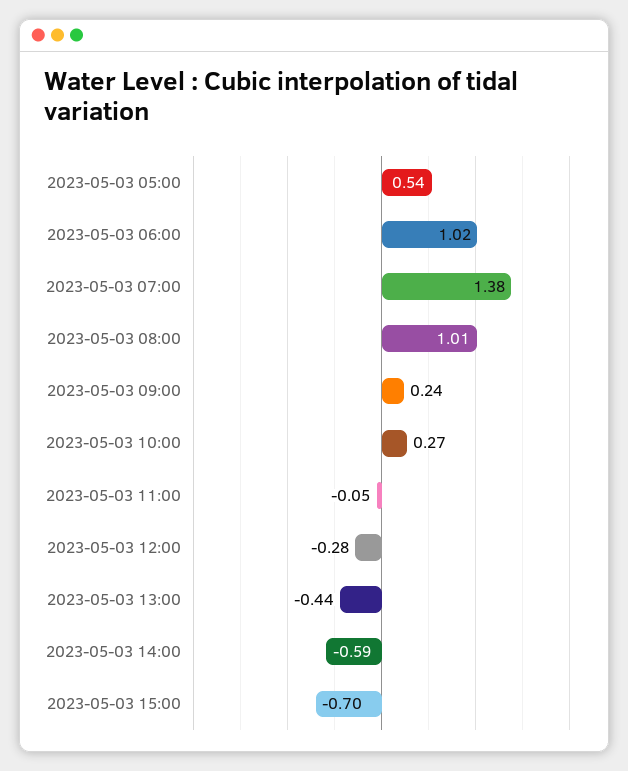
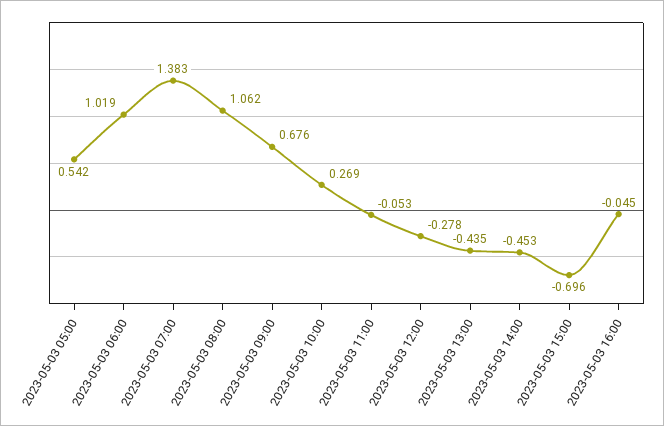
2023-05-03 08:00: 1.01 -> 1.062
2023-05-03 09:00: 0.24 -> 0.676
2023-05-03 14:00: -0.59 -> -0.453
2023-05-03 16:00: none -> -0.045

